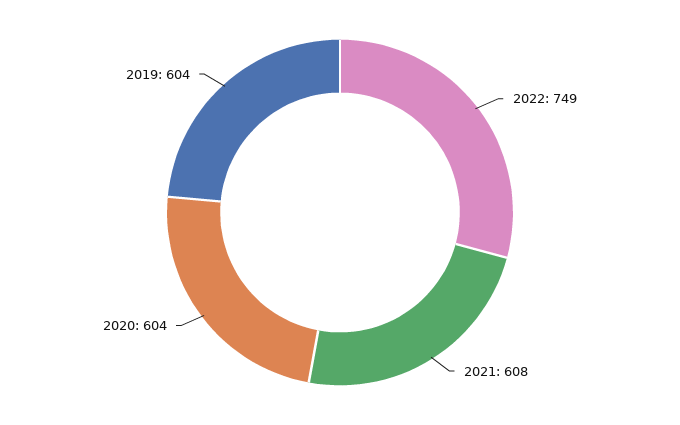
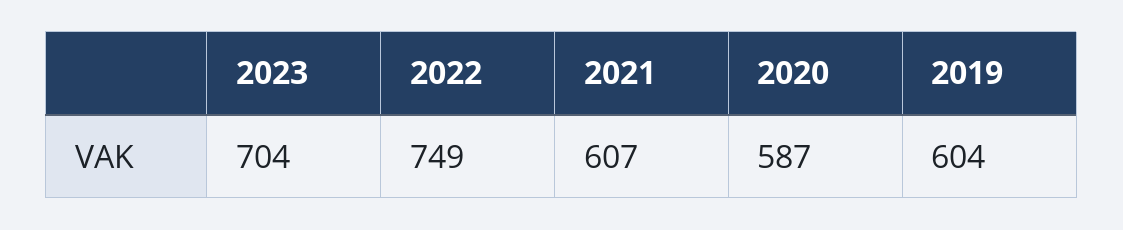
2021: 608 -> 607
2020: 604 -> 587
2023: none -> 704

